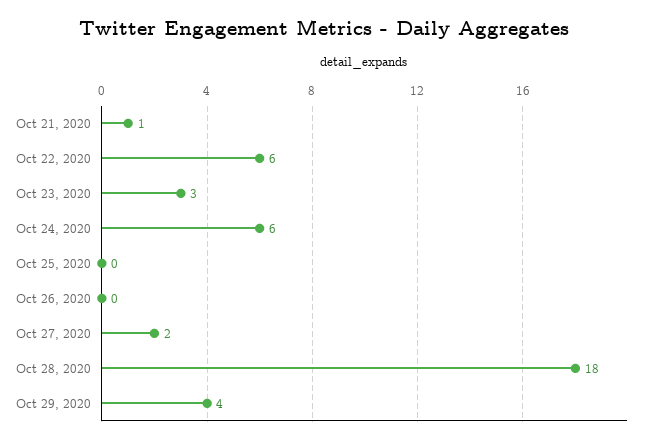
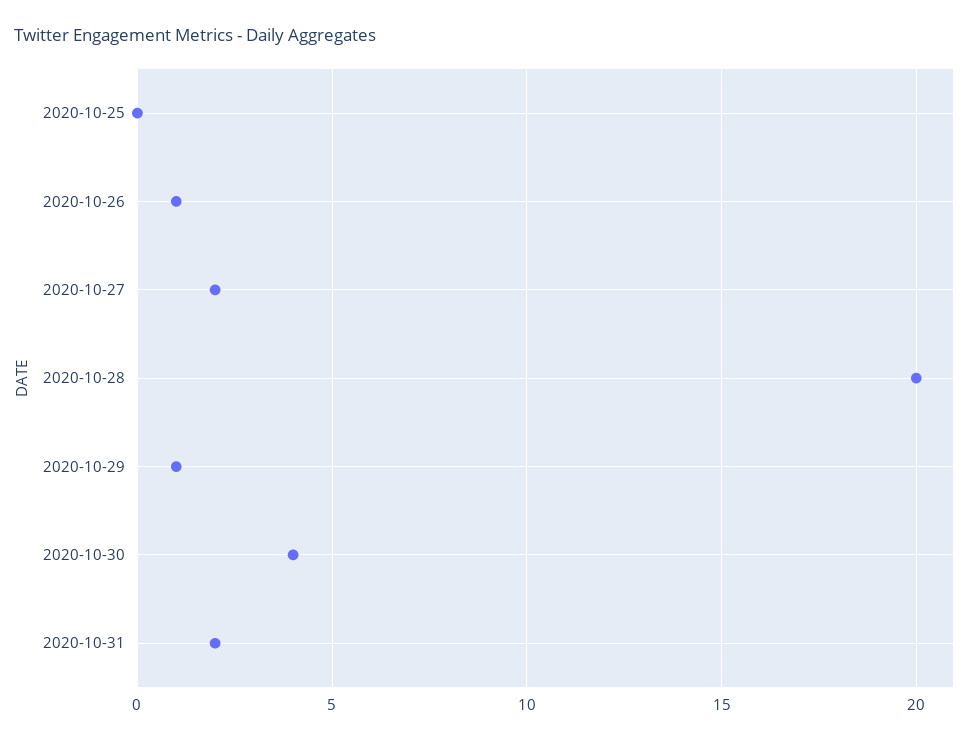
Oct 21, 2020: 1 -> none
Oct 22, 2020: 6 -> none
Oct 23, 2020: 3 -> none
Oct 24, 2020: 6 -> none
Oct 26, 2020: 0 -> 1
Oct 28, 2020: 18 -> 20
Oct 29, 2020: 4 -> 1
2020-10-30: none -> 4
2020-10-31: none -> 2

